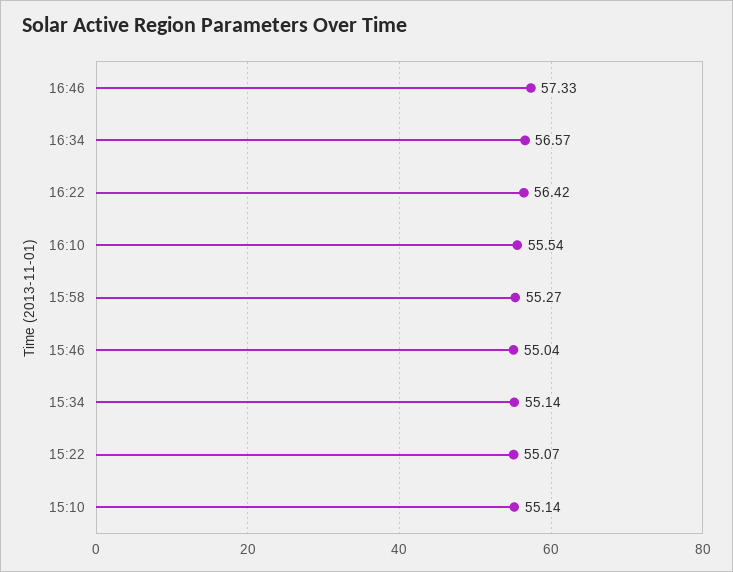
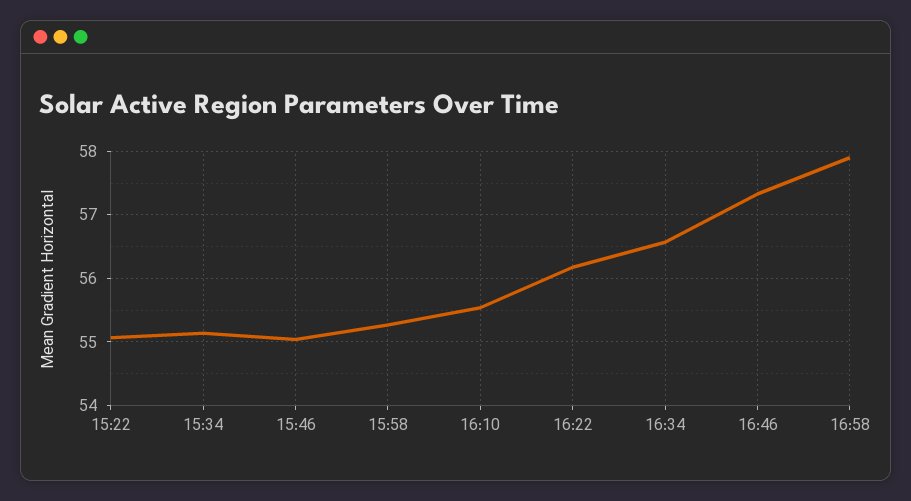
16:22: 56.42 -> 56.2
15:10: 55.14 -> none
16:58: none -> 57.9

